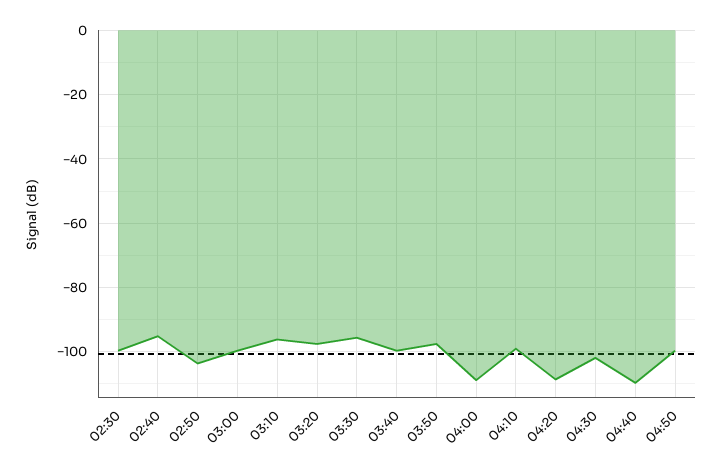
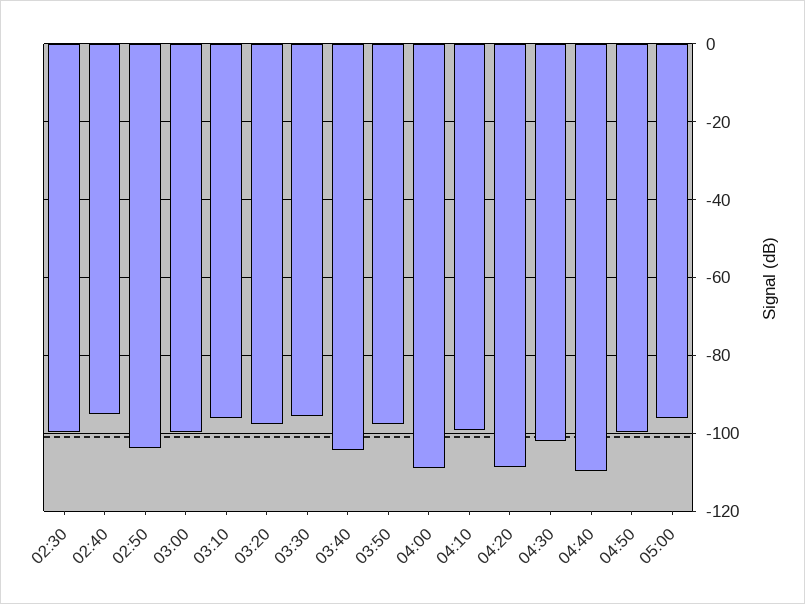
03:40: -100 -> -104
05:00: none -> -96

